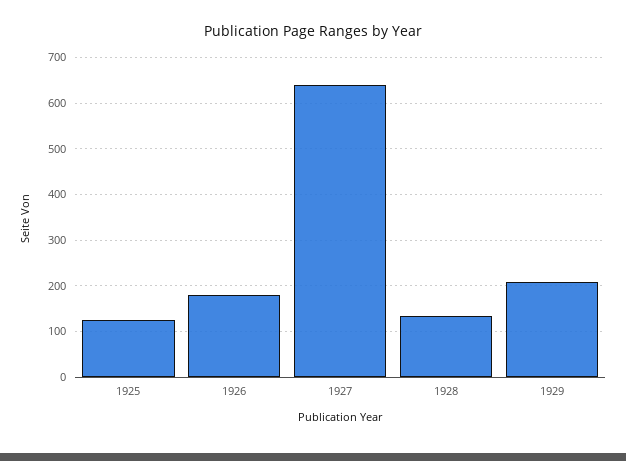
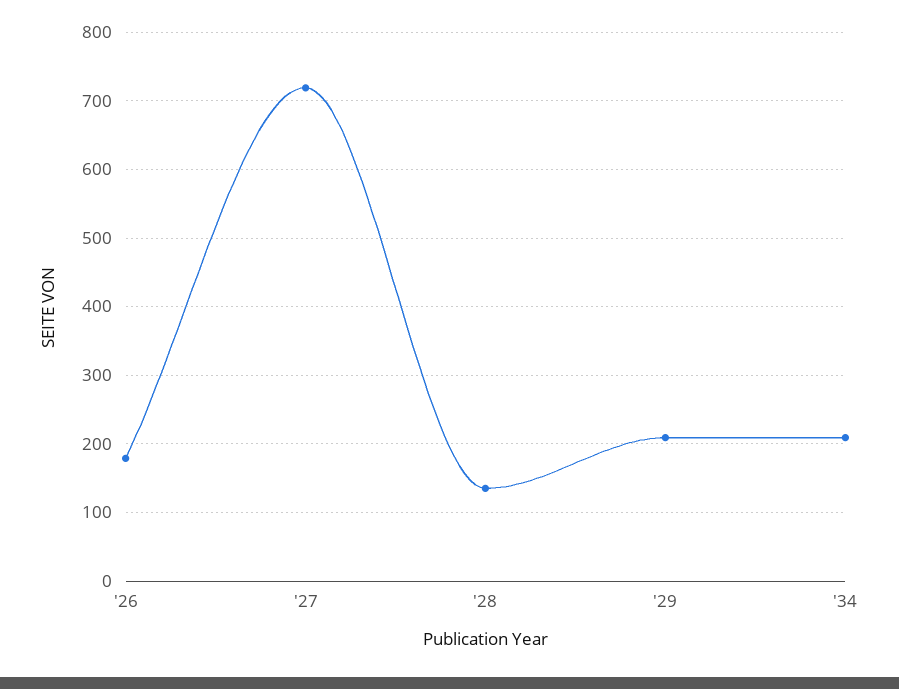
1925: 120 -> none
1927: 640 -> 720
'34: none -> 210

